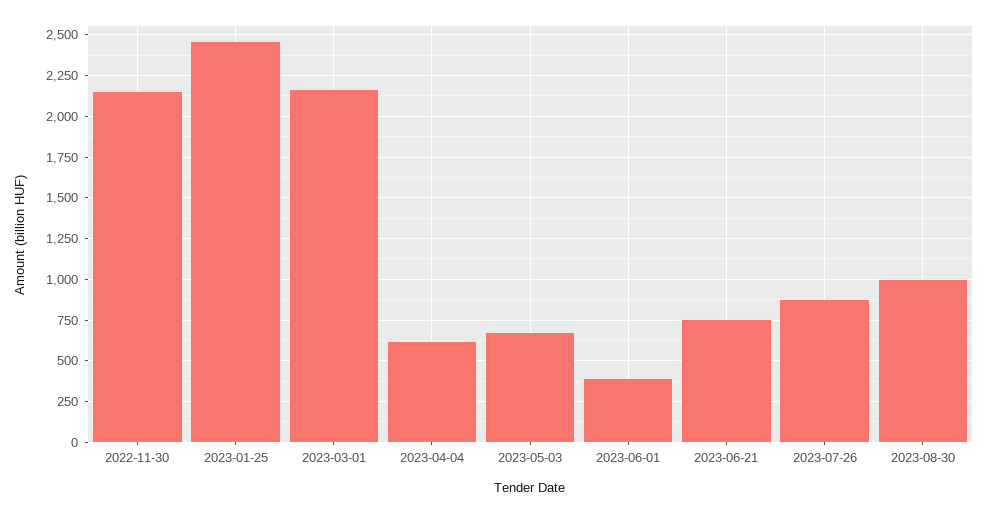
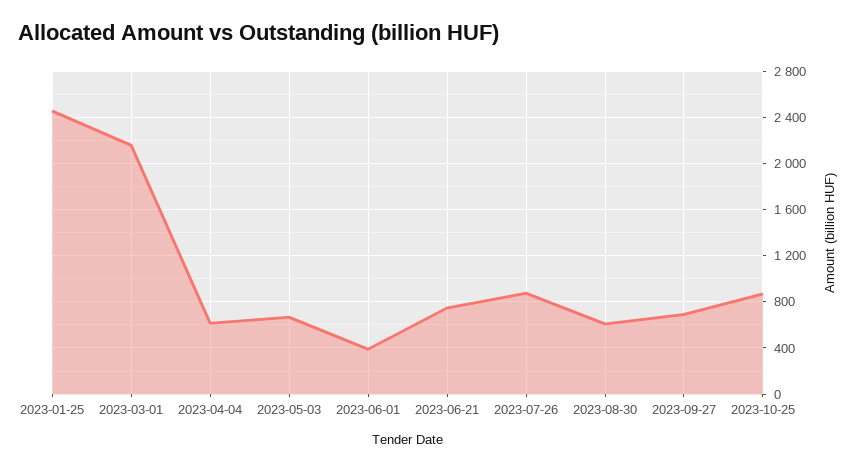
2022-11-30: 2150 -> none
2023-08-30: 1000 -> 600
2023-09-27: none -> 700
2023-10-25: none -> 900

